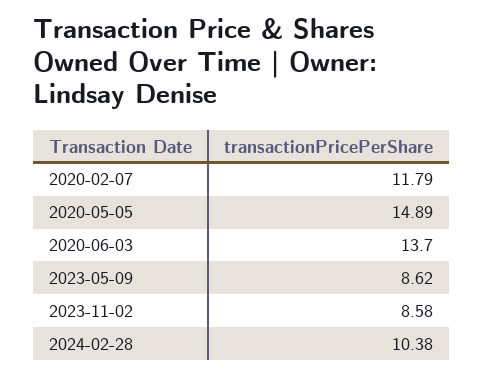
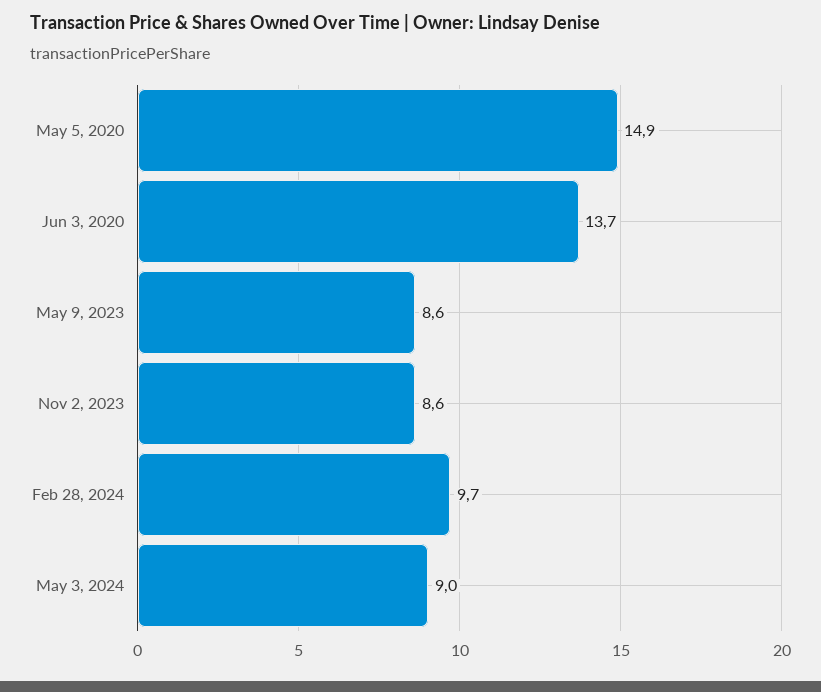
2020-02-07: 11.79 -> none
2024-02-28: 10.38 -> 9.7
May 3, 2024: none -> 9

